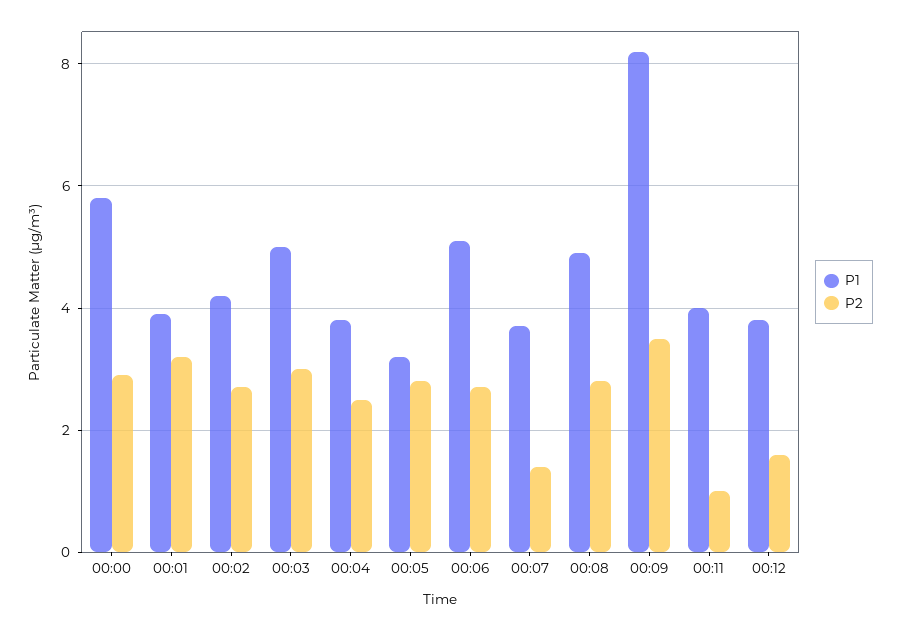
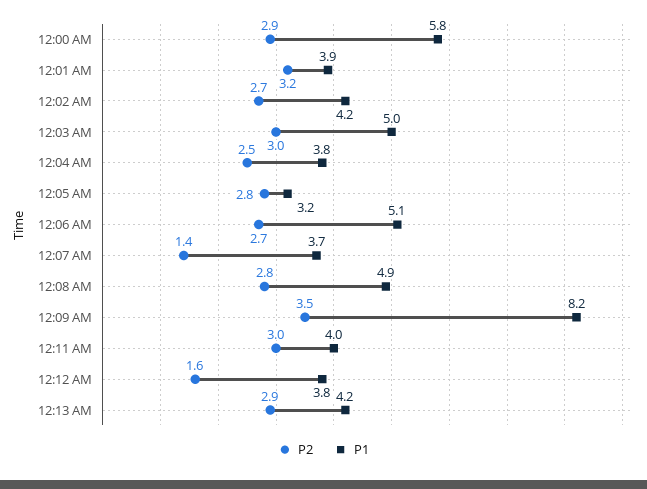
P2, 00:11: 1 -> 3
P2, 12:13 AM: none -> 2.9
P1, 12:13 AM: none -> 4.2

